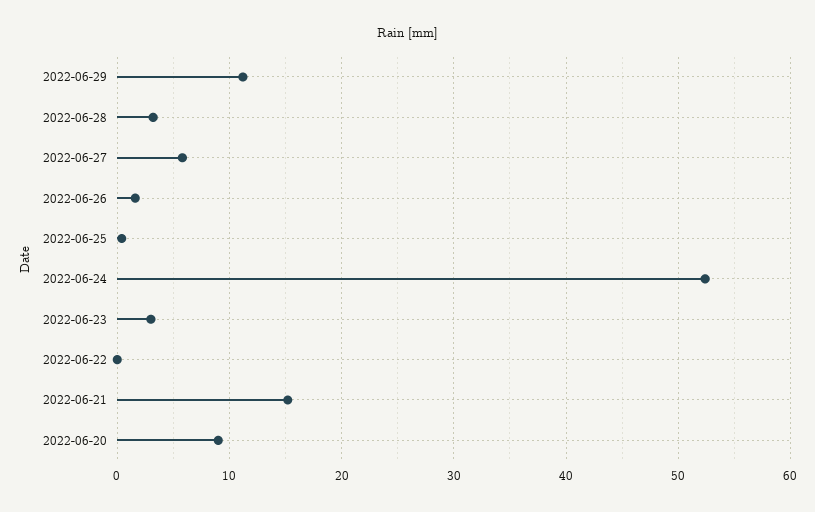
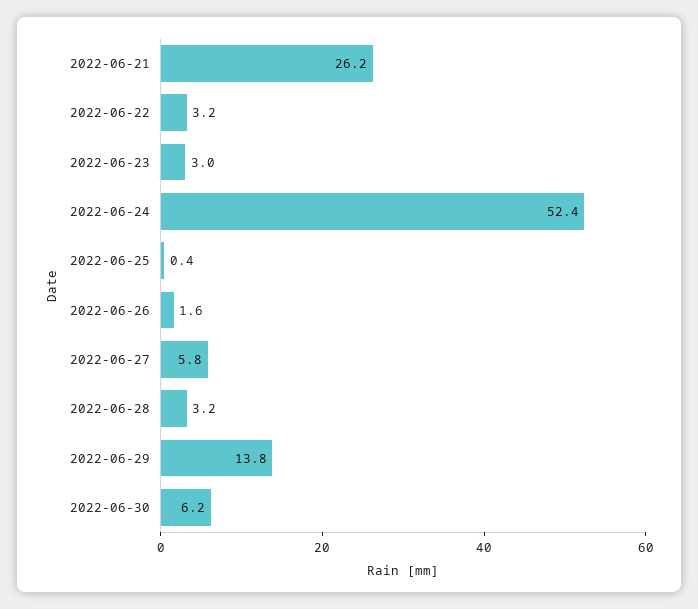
2022-06-29: 11 -> 13.8
2022-06-22: 0 -> 3.2
2022-06-21: 15 -> 26.2
2022-06-20: 9 -> none
2022-06-30: none -> 6.2

